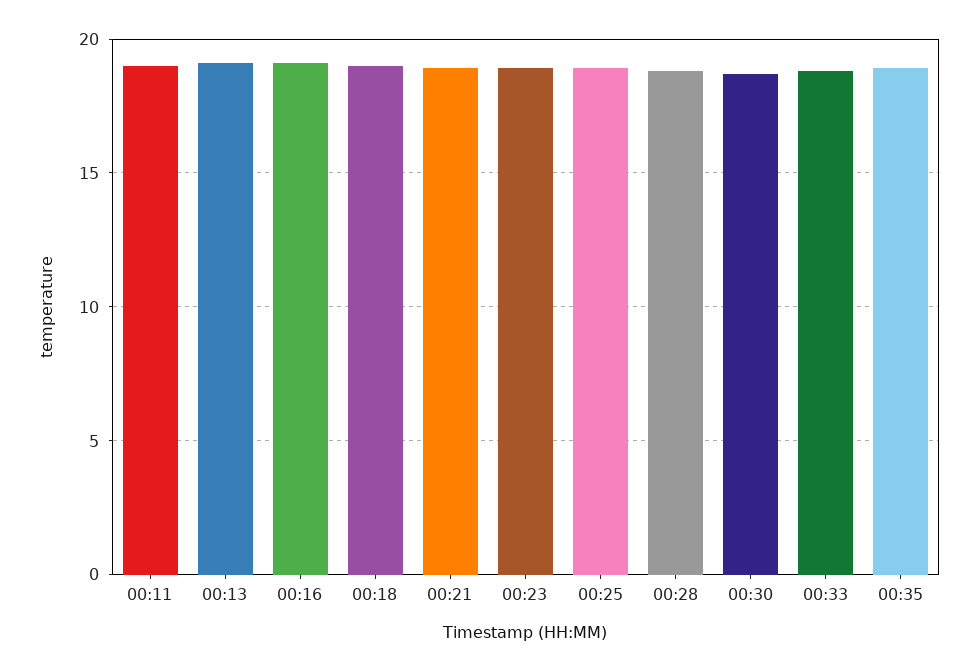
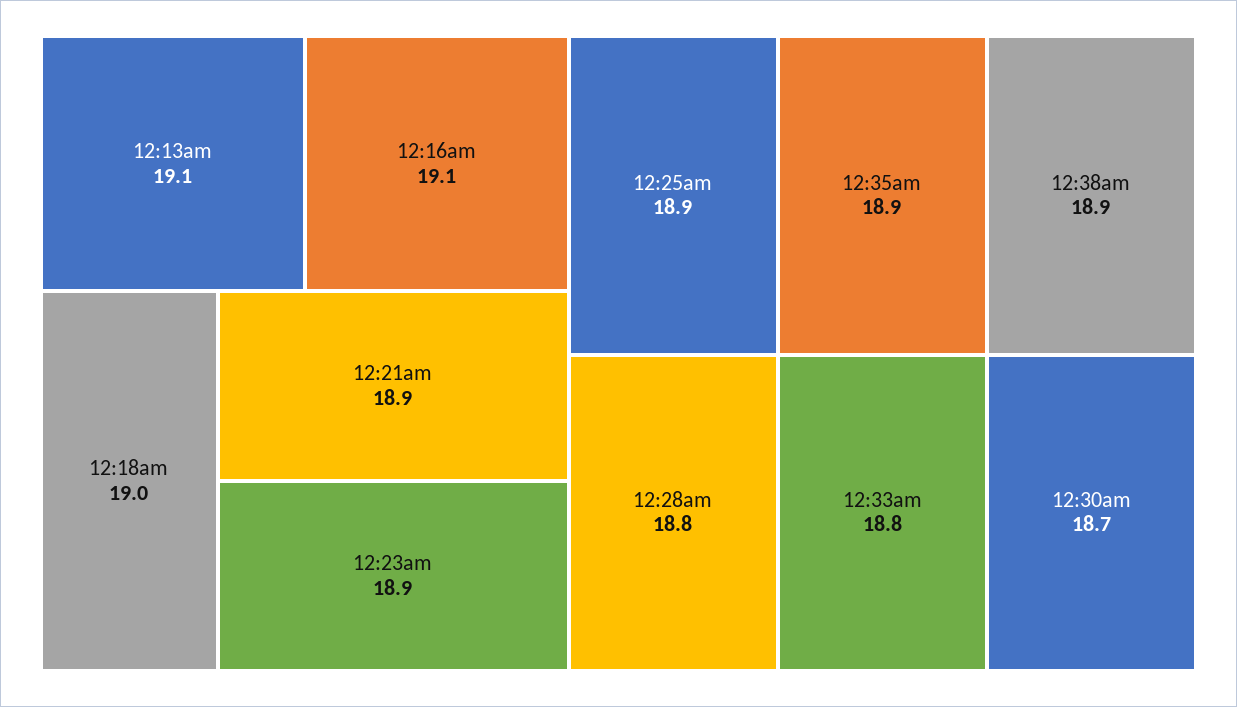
00:11: 19 -> none
12:38am: none -> 18.9

